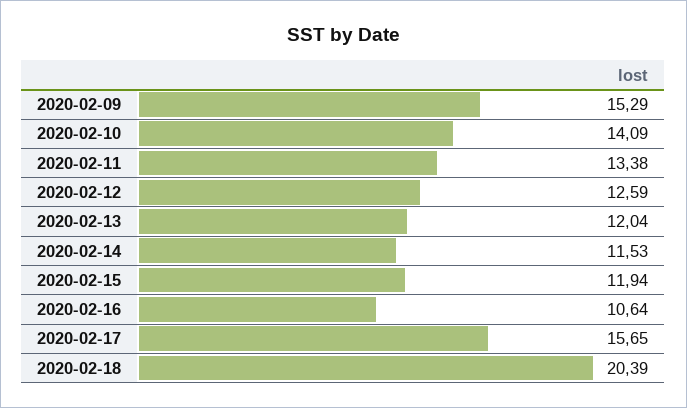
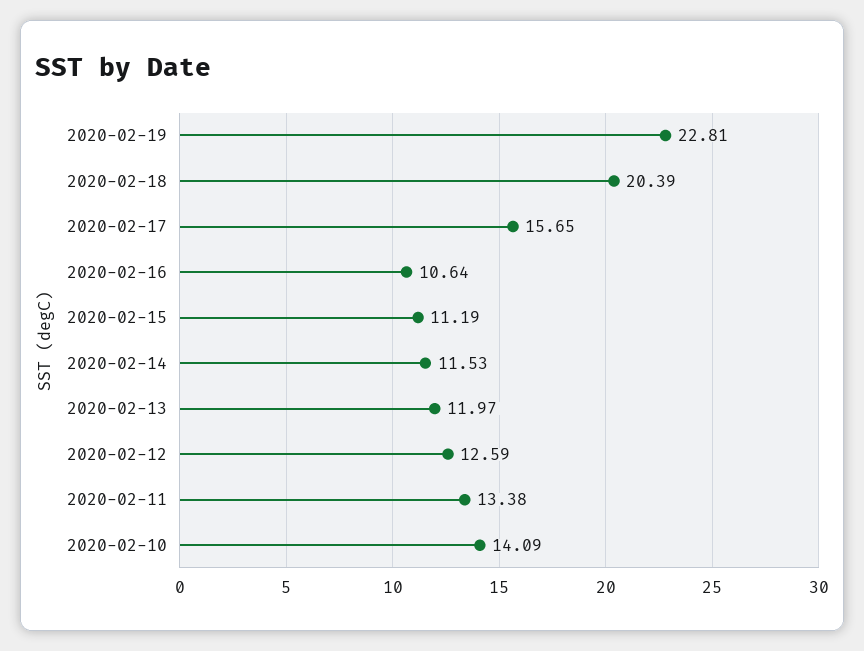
2020-02-09: 15.29 -> none
2020-02-13: 12.04 -> 11.97
2020-02-15: 11.94 -> 11.19
2020-02-19: none -> 22.81

